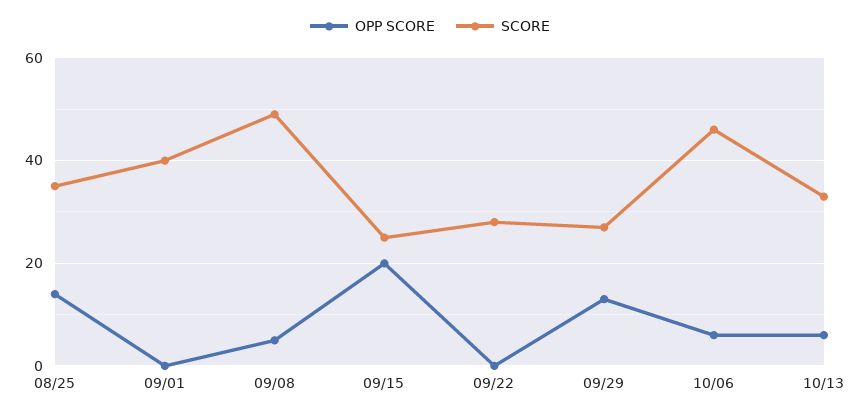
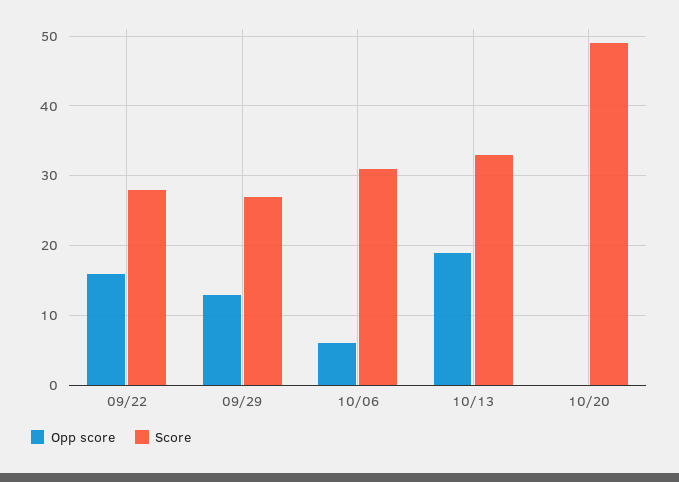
OPP SCORE, 08/25: 15 -> none
SCORE, 08/25: 35 -> none
OPP SCORE, 09/01: 0 -> none
SCORE, 09/01: 40 -> none
OPP SCORE, 09/08: 5 -> none
SCORE, 09/08: 50 -> none
OPP SCORE, 09/15: 20 -> none
SCORE, 09/15: 25 -> none
OPP SCORE, 09/22: 0 -> 16
SCORE, 10/06: 45 -> 31
OPP SCORE, 10/13: 5 -> 19
OPP SCORE, 10/20: none -> 0
SCORE, 10/20: none -> 49

